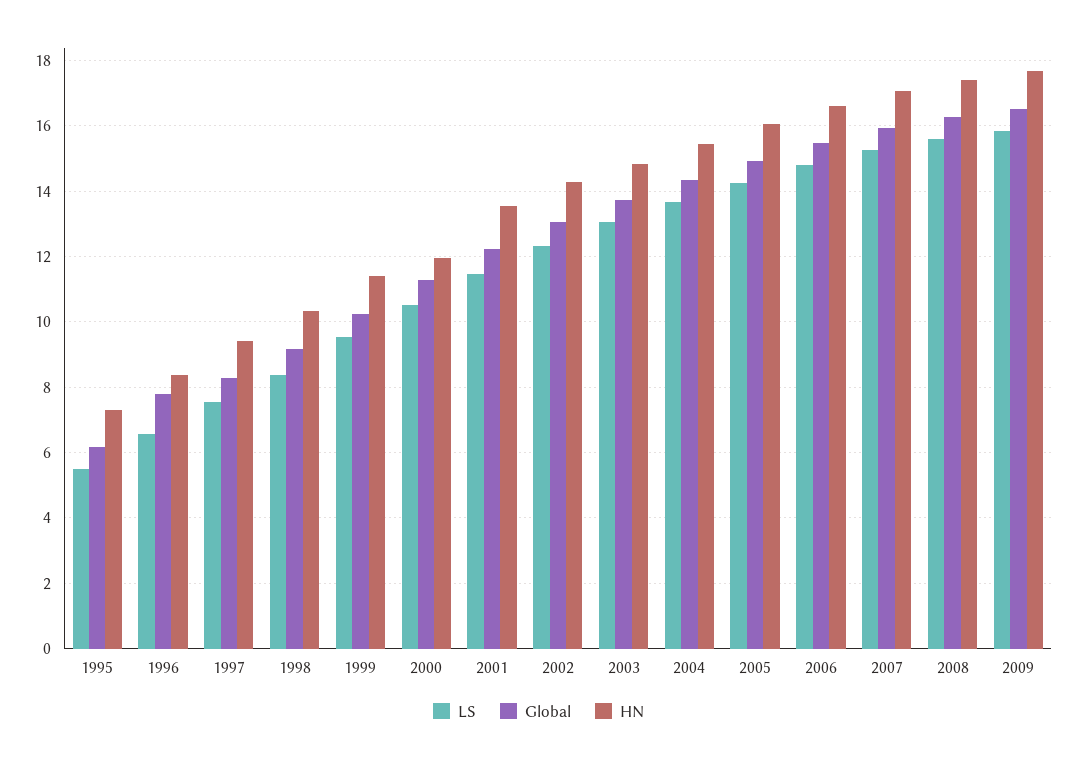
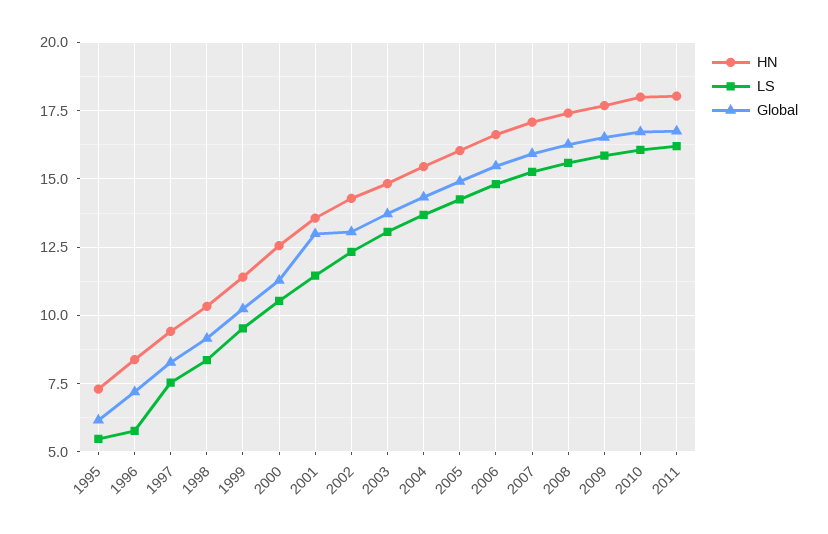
LS, 1996: 6.6 -> 5.75
Global, 1996: 7.8 -> 7.25
HN, 2000: 12 -> 12.5
Global, 2001: 12.2 -> 13
HN, 2010: none -> 18
LS, 2010: none -> 16
Global, 2010: none -> 16.75
HN, 2011: none -> 18
LS, 2011: none -> 16.25
Global, 2011: none -> 16.75

